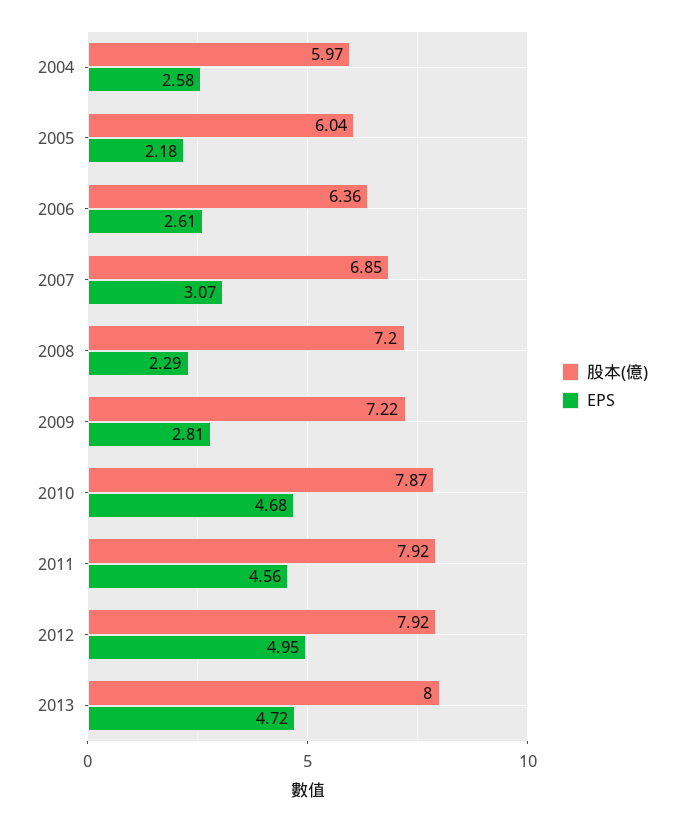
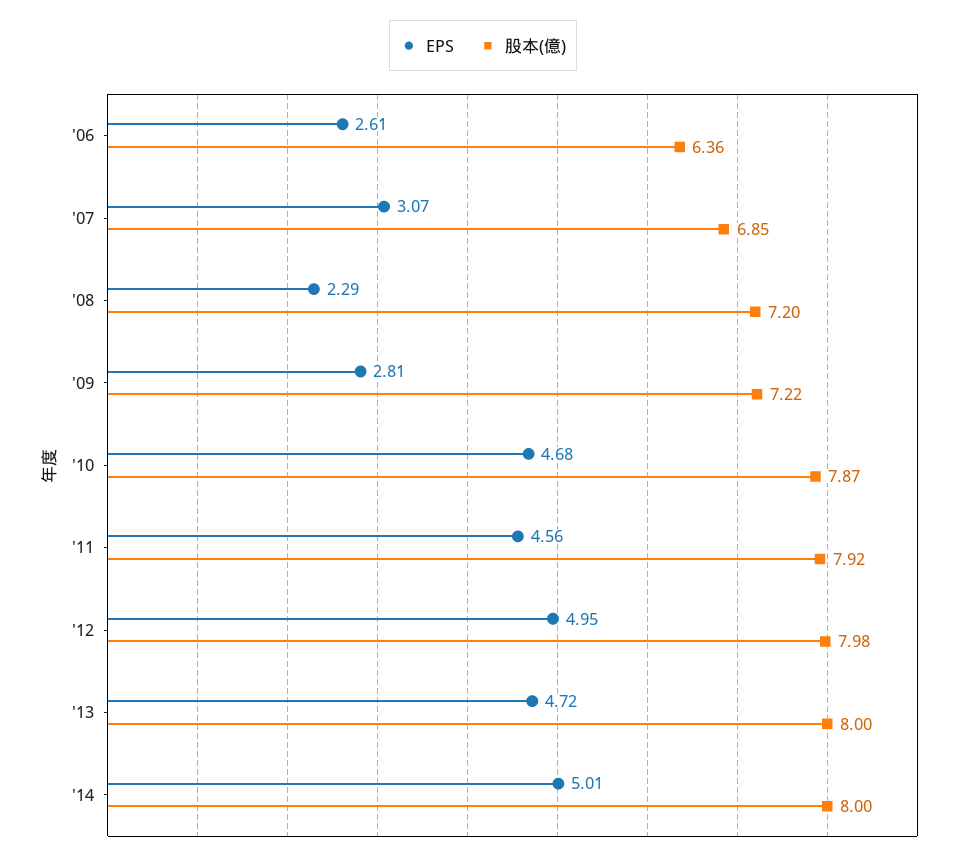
股本(億), 2004: 5.97 -> none
EPS, 2004: 2.58 -> none
股本(億), 2005: 6.04 -> none
EPS, 2005: 2.18 -> none
股本(億), 2012: 7.92 -> 7.98
EPS, '14: none -> 5.01
股本(億), '14: none -> 8

